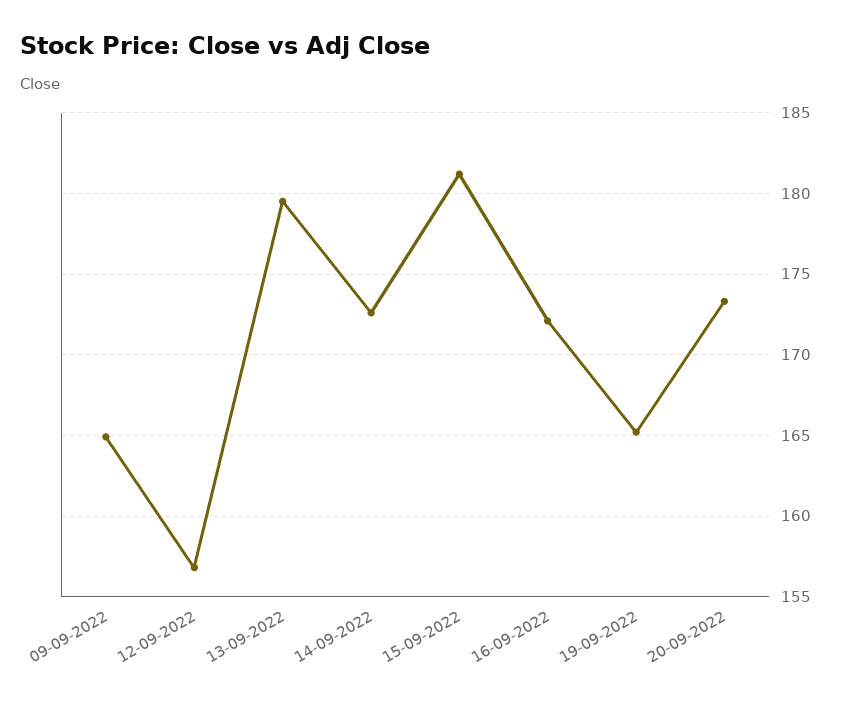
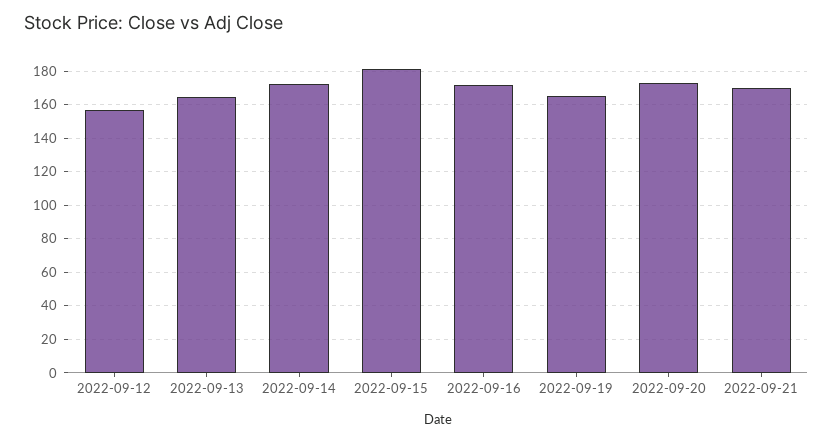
09-09-2022: 165 -> none
13-09-2022: 179.5 -> 165
2022-09-21: none -> 170

